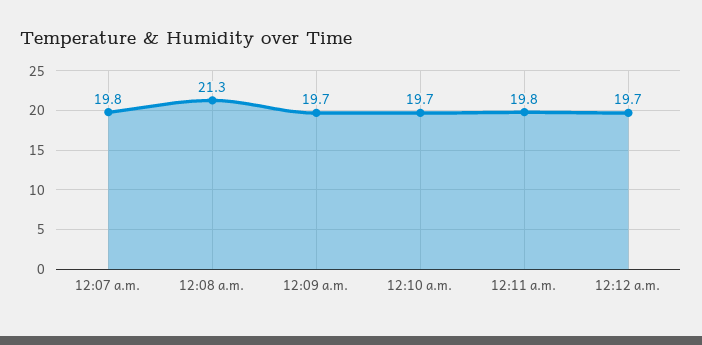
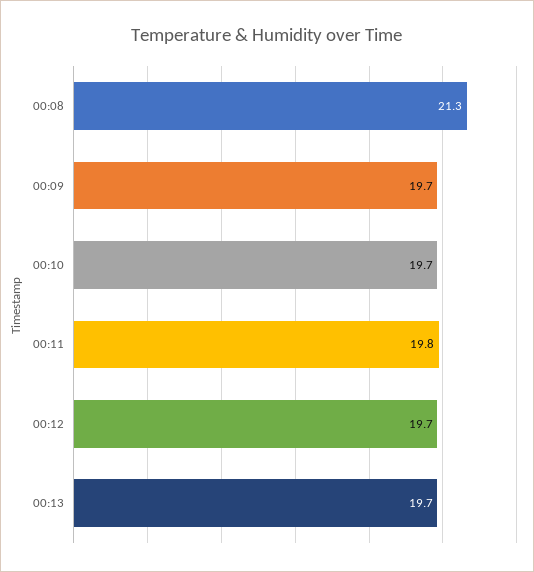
12:07 a.m.: 19.8 -> none
00:13: none -> 19.7

